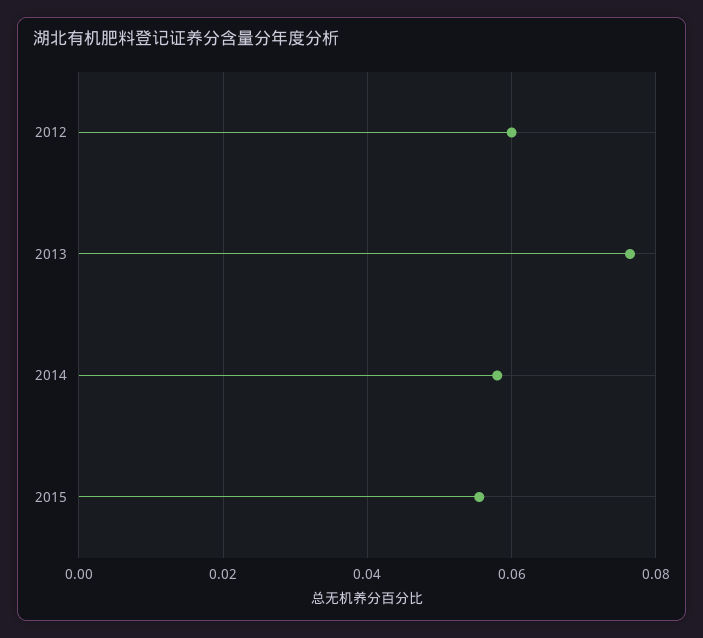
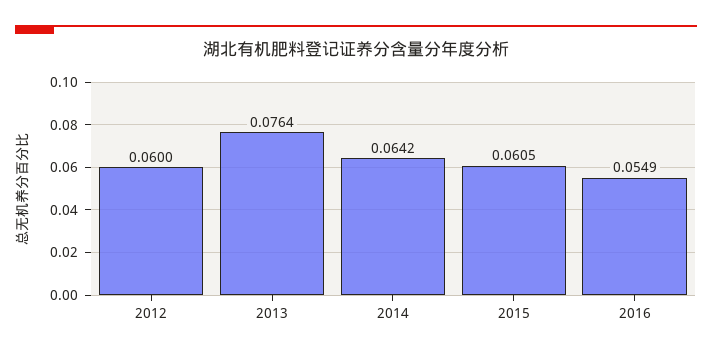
2014: 0.058 -> 0.0642
2015: 0.056 -> 0.0605
2016: none -> 0.0549

